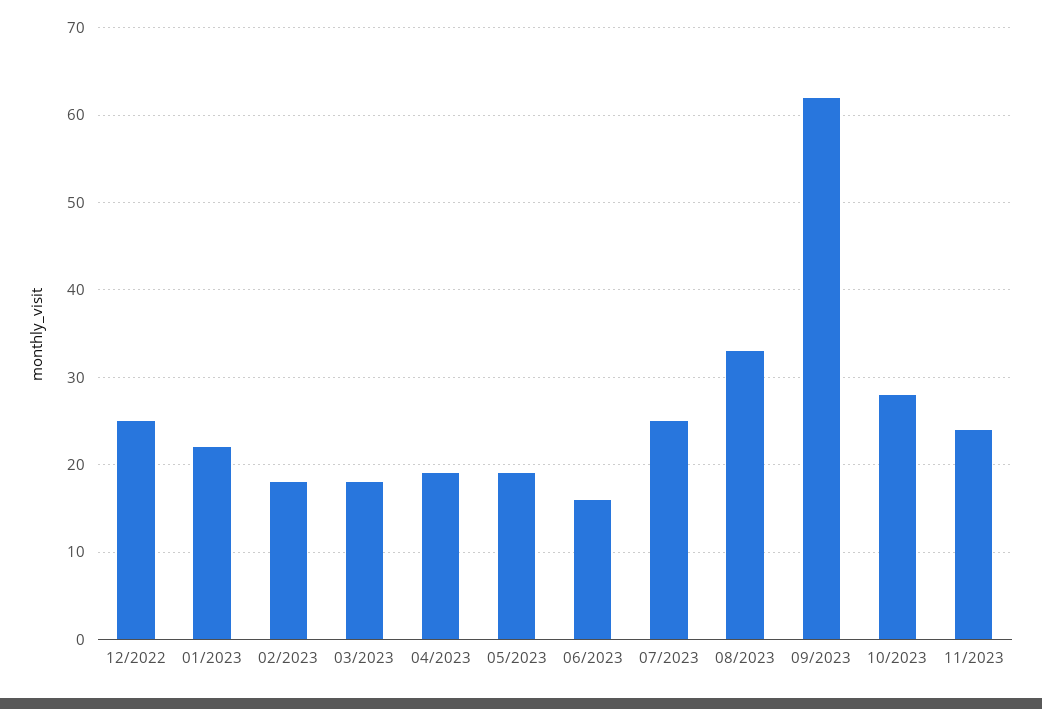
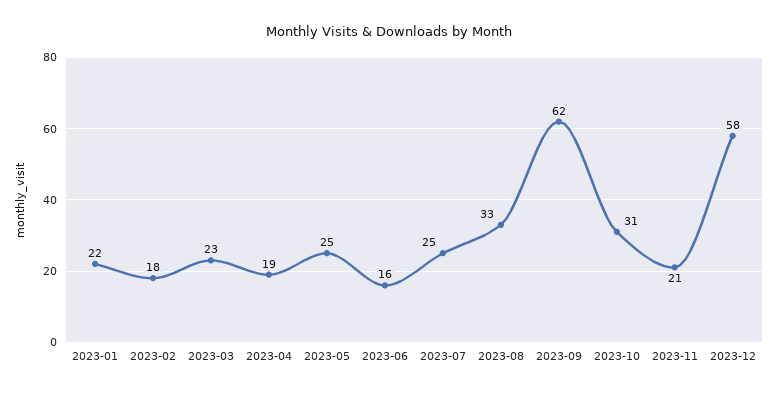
12/2022: 25 -> none
03/2023: 18 -> 23
05/2023: 19 -> 25
10/2023: 28 -> 31
11/2023: 24 -> 21
2023-12: none -> 58

